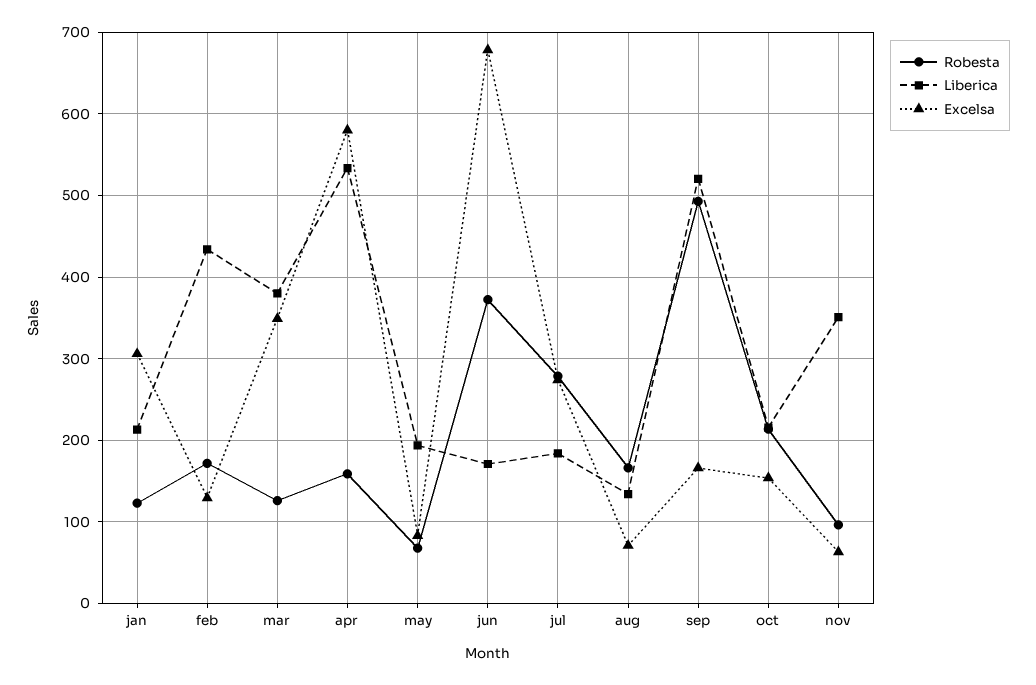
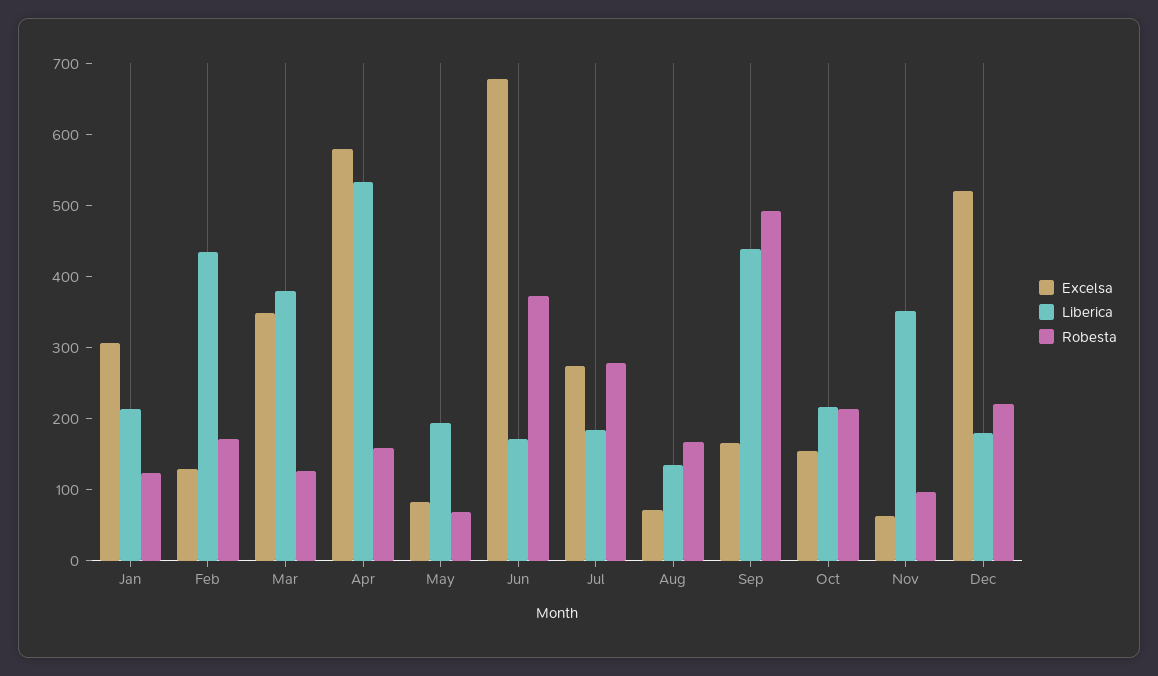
Liberica, sep: 520 -> 440
Excelsa, Dec: none -> 520
Liberica, Dec: none -> 180
Robesta, Dec: none -> 220

